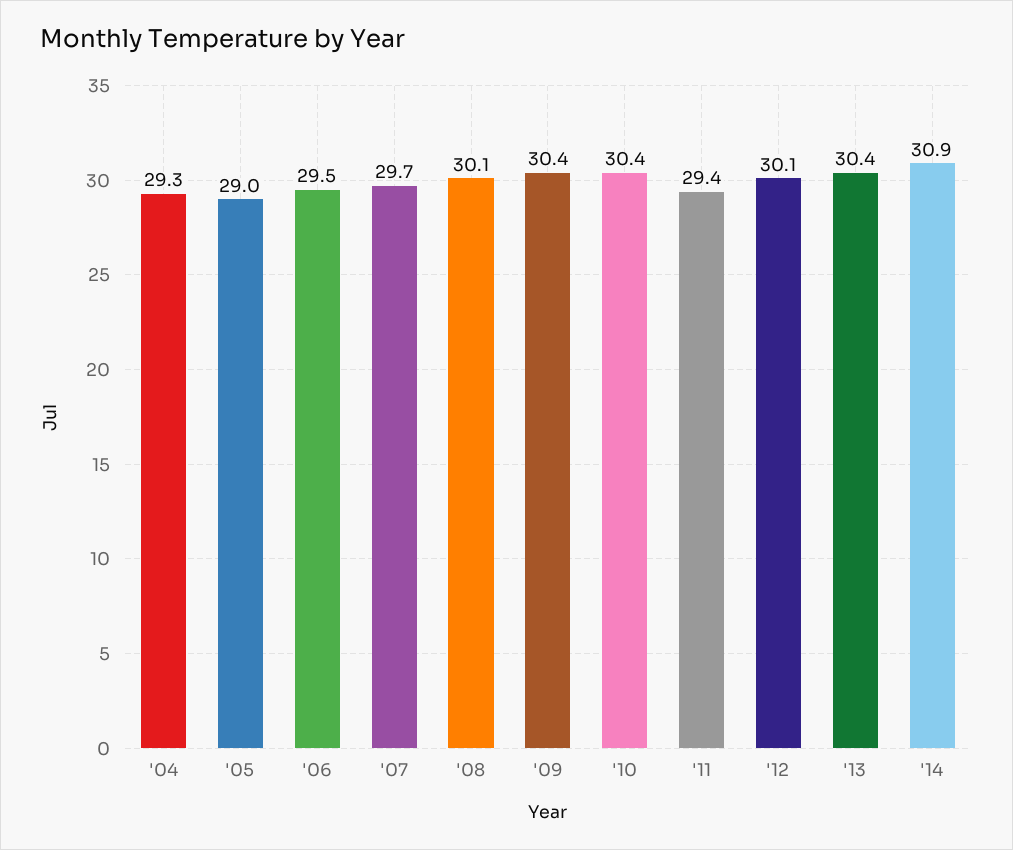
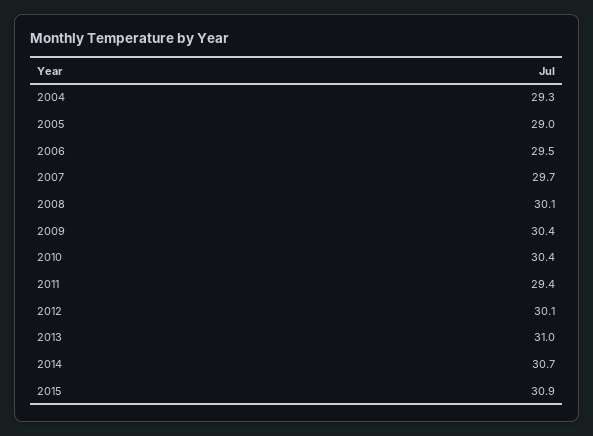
'13: 30.4 -> 31
'14: 30.9 -> 30.7
2015: none -> 30.9

